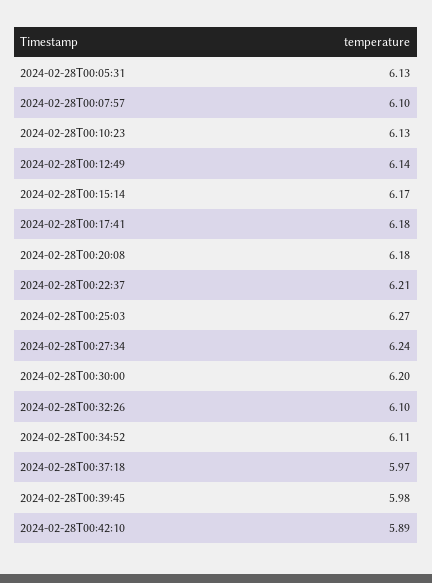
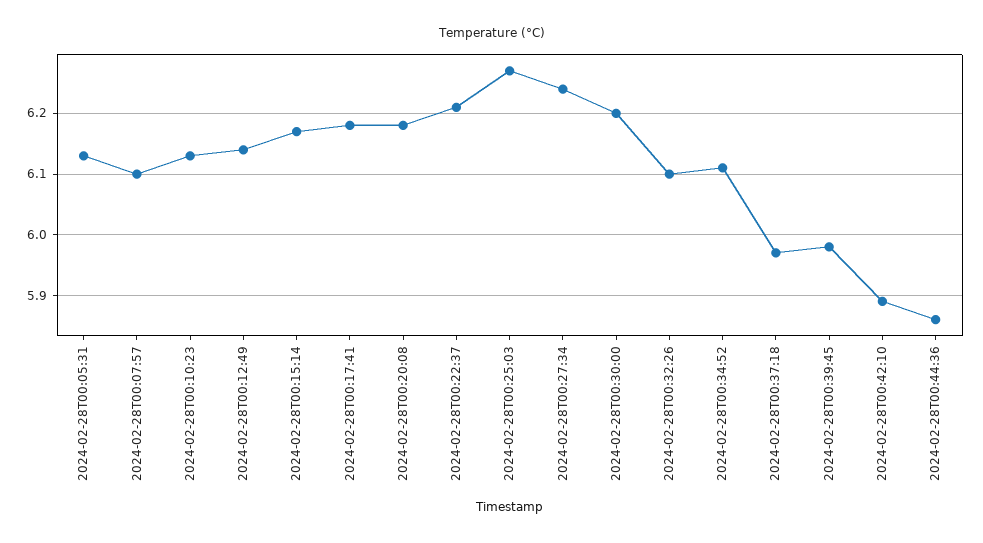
2024-02-28T00:44:36: none -> 5.86

